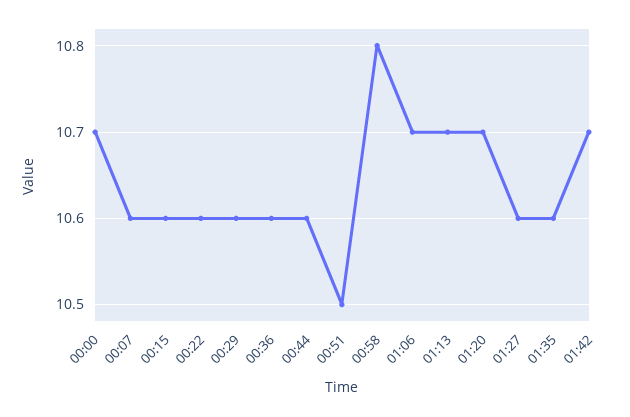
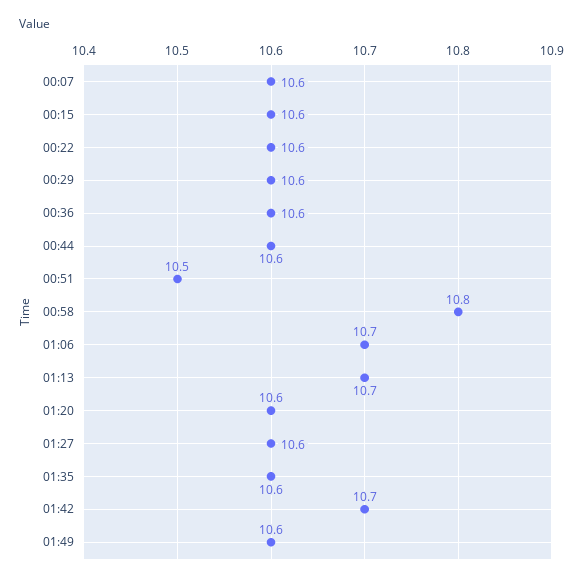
00:00: 10.7 -> none
01:20: 10.7 -> 10.6
01:49: none -> 10.6

